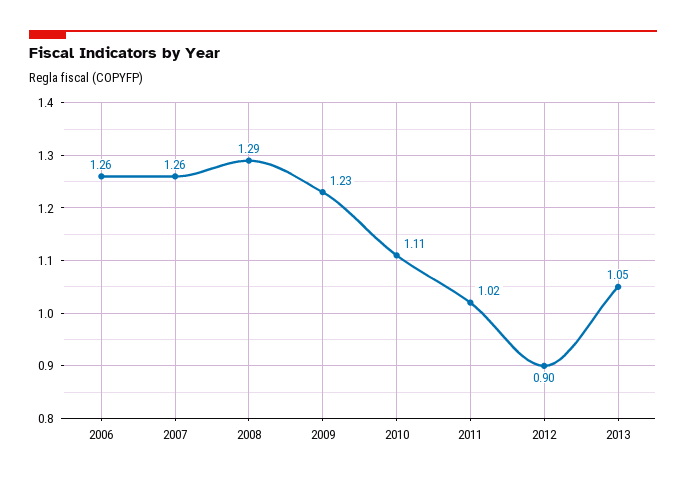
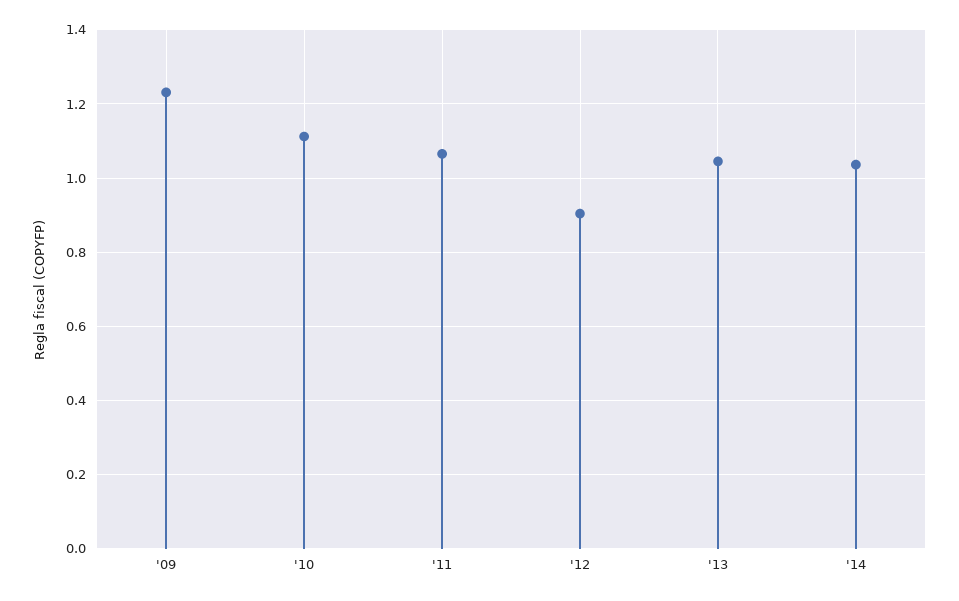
2006: 1.26 -> none
2007: 1.26 -> none
2008: 1.29 -> none
2011: 1.02 -> 1.06
'14: none -> 1.04

